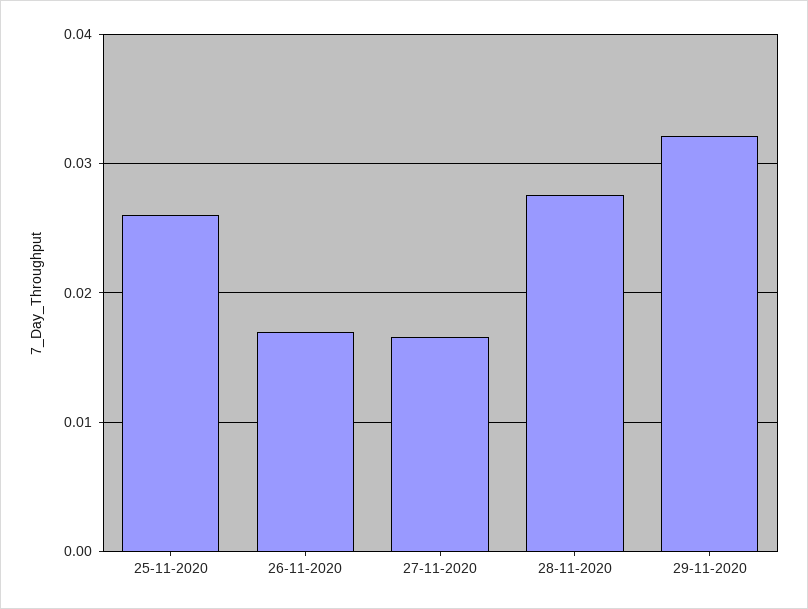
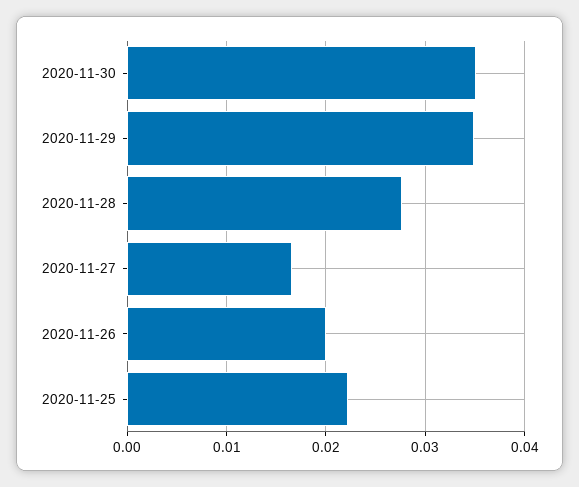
25-11-2020: 0.026 -> 0.022
26-11-2020: 0.017 -> 0.02
29-11-2020: 0.032 -> 0.035
2020-11-30: none -> 0.035

